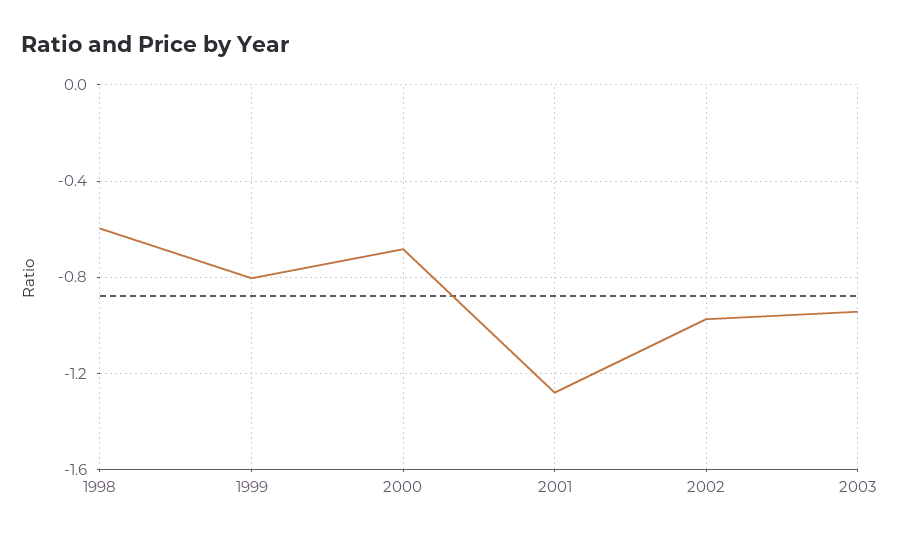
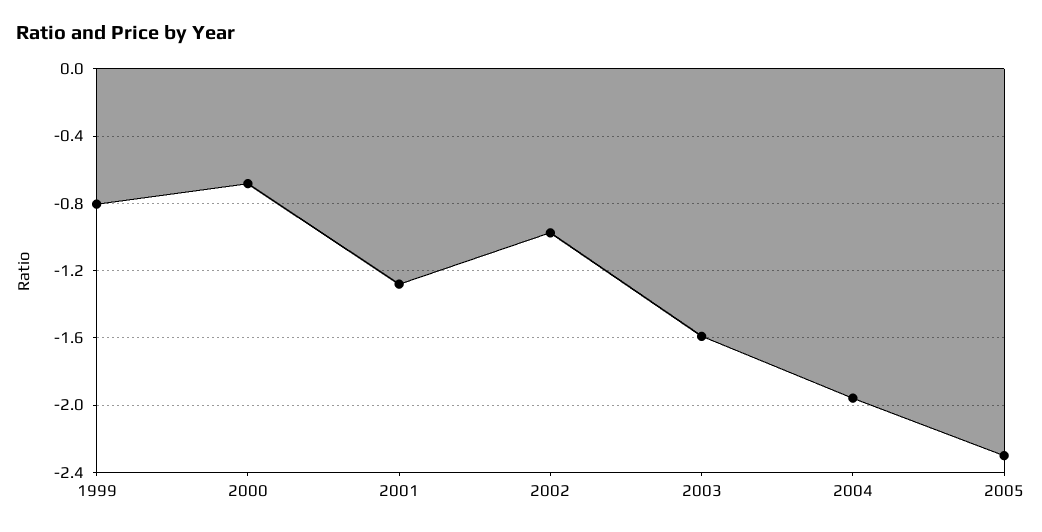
1998: -0.6 -> none
2003: -0.95 -> -1.6
2004: none -> -1.95
2005: none -> -2.3

